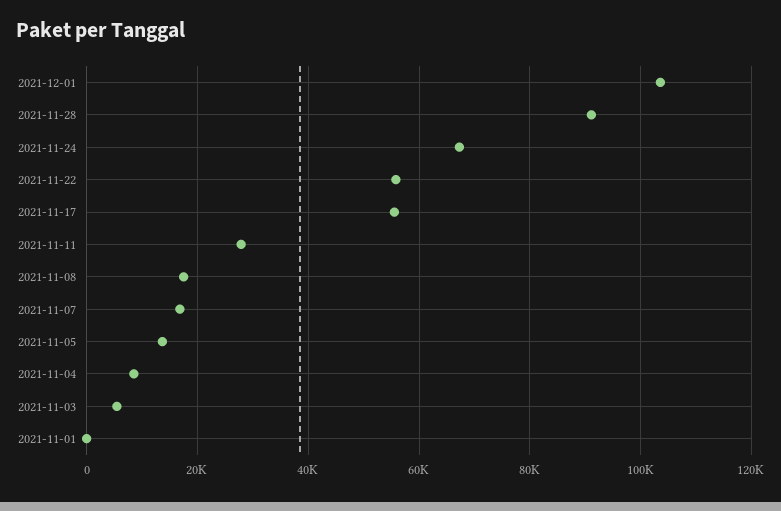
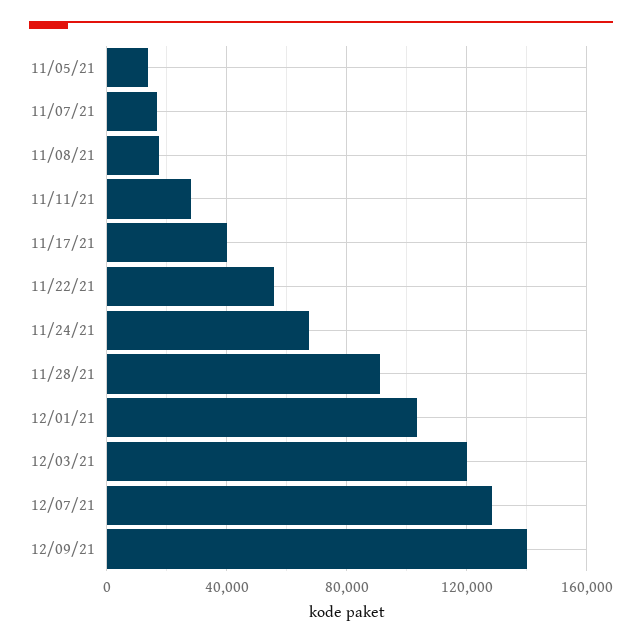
2021-11-17: 56000 -> 40000
2021-11-04: 8000 -> none
2021-11-03: 6000 -> none
2021-11-01: 0 -> none
12/03/21: none -> 120000
12/07/21: none -> 130000
12/09/21: none -> 140000

